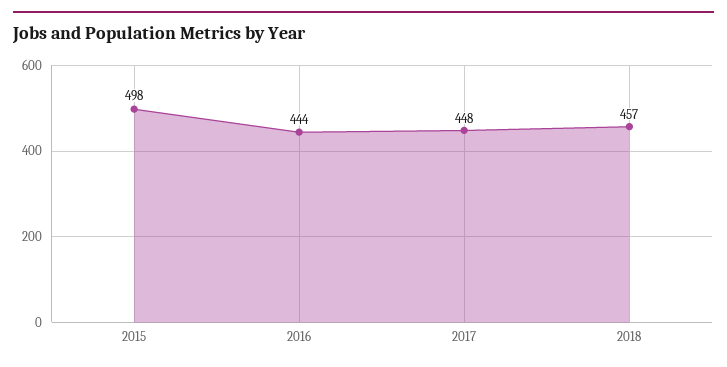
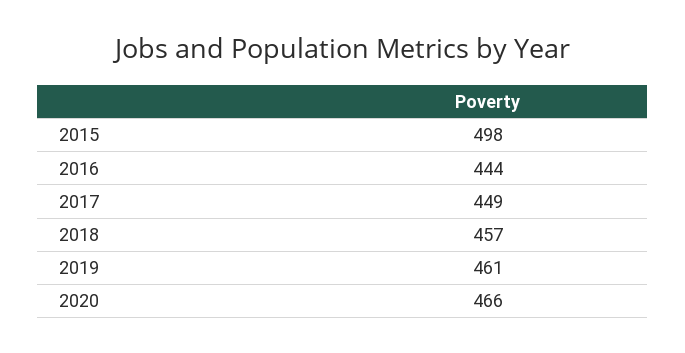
2017: 448 -> 449
2019: none -> 461
2020: none -> 466

